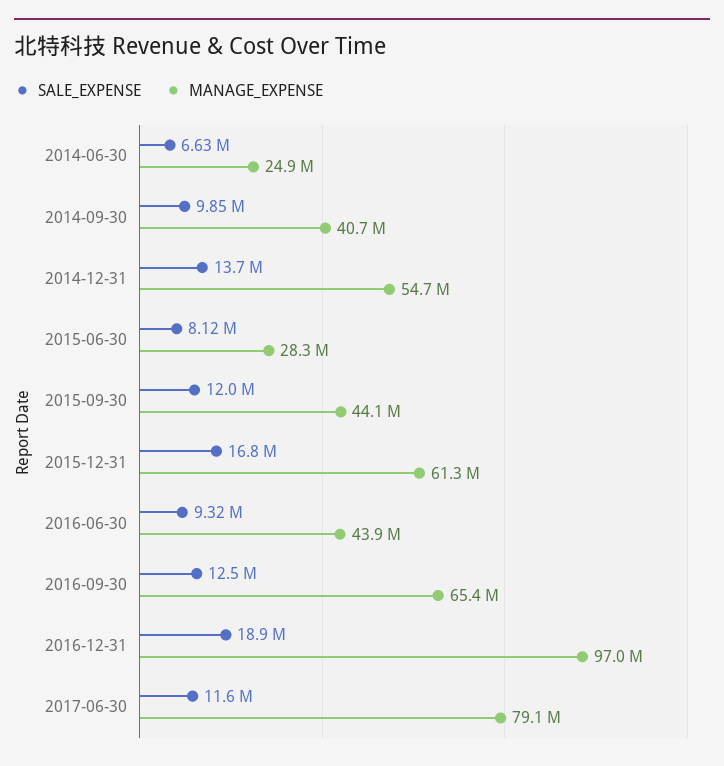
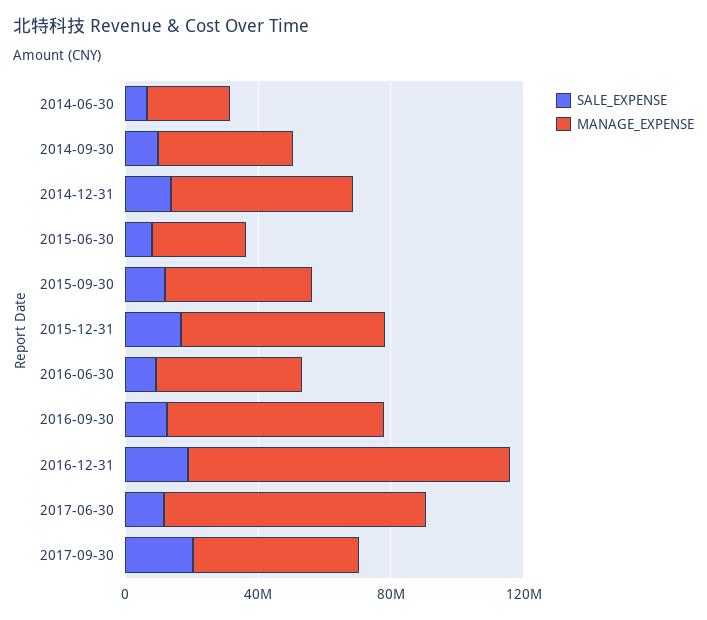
SALE_EXPENSE, 2017-09-30: none -> 20000000
MANAGE_EXPENSE, 2017-09-30: none -> 50000000

